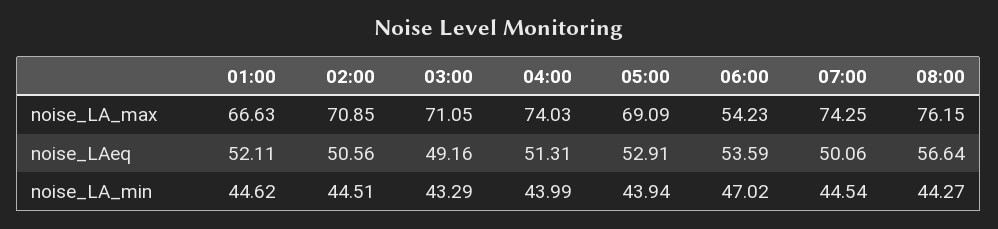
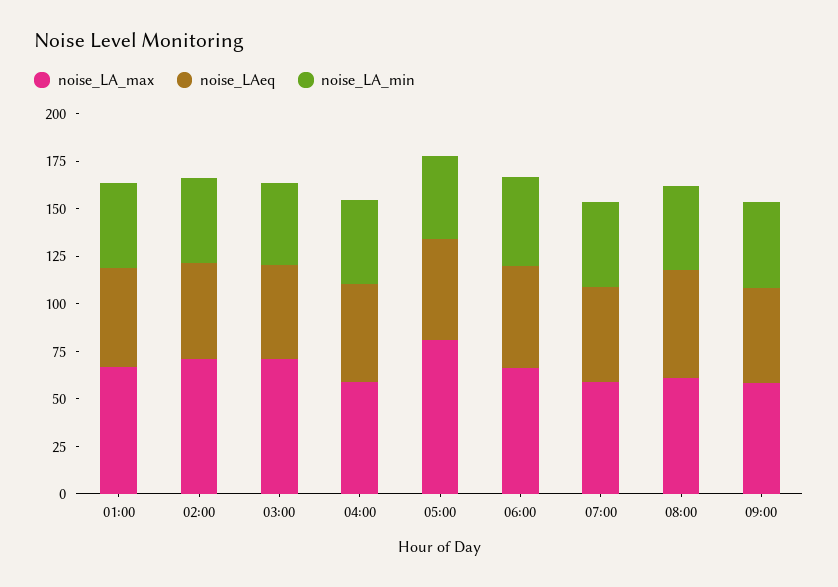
noise_LA_max, 04:00: 74.03 -> 60
noise_LA_max, 05:00: 69.09 -> 80
noise_LA_max, 06:00: 54.23 -> 65
noise_LA_max, 07:00: 74.25 -> 60
noise_LA_max, 08:00: 76.15 -> 60
noise_LA_max, 09:00: none -> 60
noise_LAeq, 09:00: none -> 50
noise_LA_min, 09:00: none -> 45

